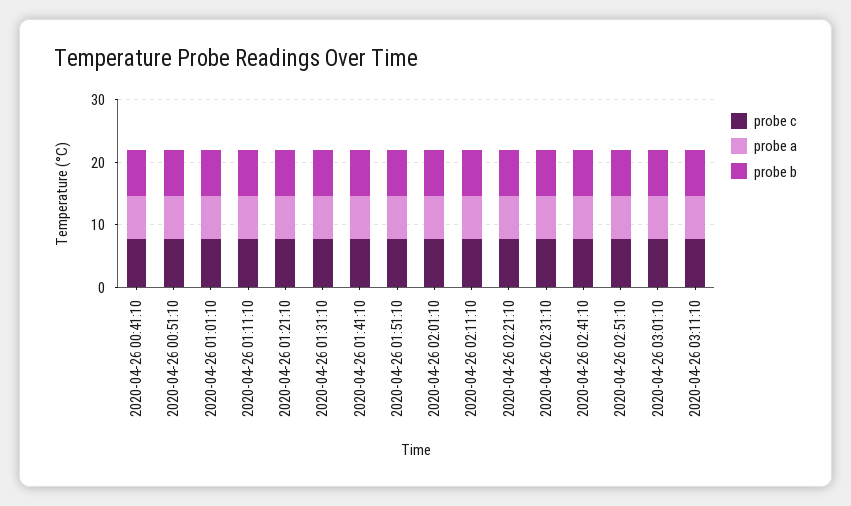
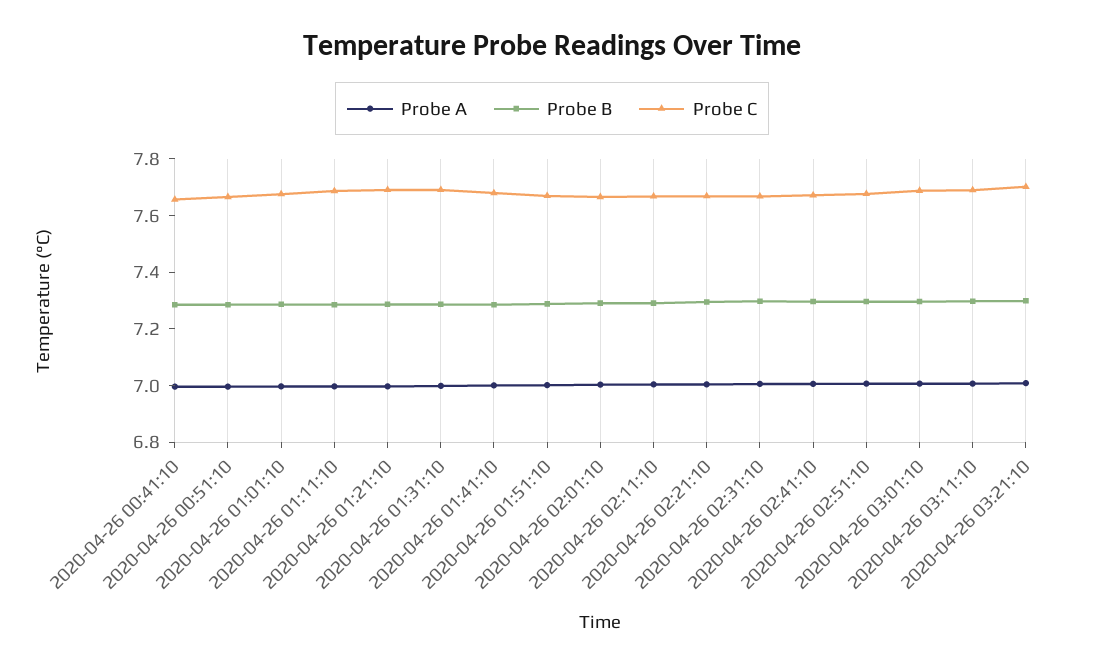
probe a, 2020-04-26 03:21:10: none -> 7
probe b, 2020-04-26 03:21:10: none -> 7.3
probe c, 2020-04-26 03:21:10: none -> 7.7

